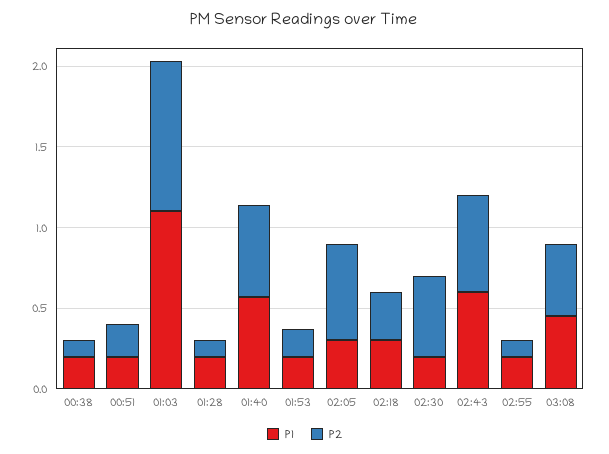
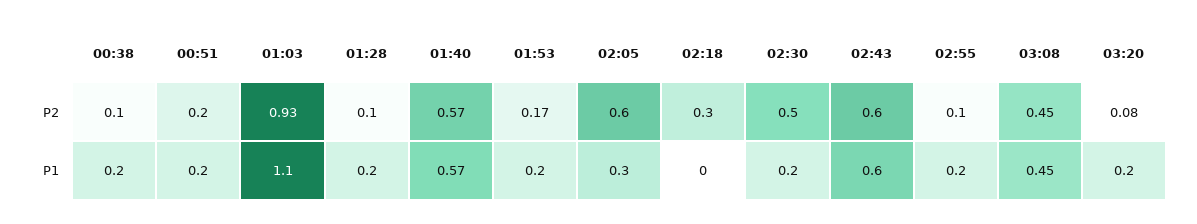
P1, 02:18: 0.3 -> 0
P2, 03:20: none -> 0.08
P1, 03:20: none -> 0.2

